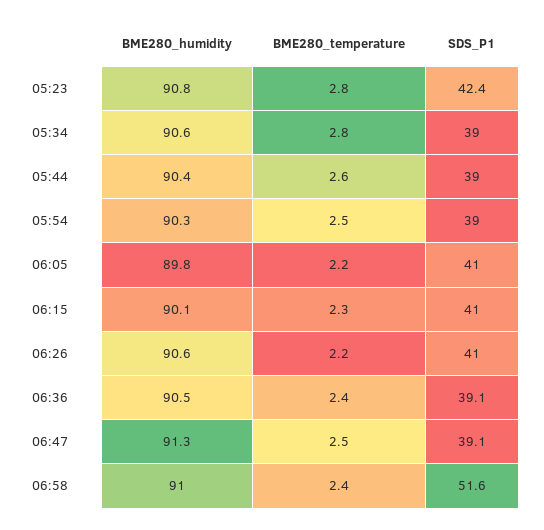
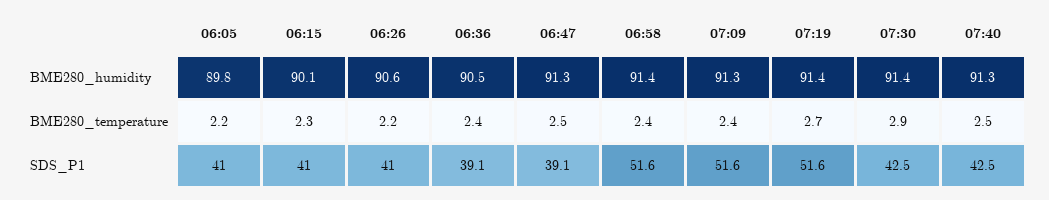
BME280_humidity, 05:23: 90.8 -> none
BME280_temperature, 05:23: 2.8 -> none
SDS_P1, 05:23: 42.4 -> none
BME280_humidity, 05:34: 90.6 -> none
BME280_temperature, 05:34: 2.8 -> none
SDS_P1, 05:34: 39 -> none
BME280_humidity, 05:44: 90.4 -> none
BME280_temperature, 05:44: 2.6 -> none
SDS_P1, 05:44: 39 -> none
BME280_humidity, 05:54: 90.3 -> none
BME280_temperature, 05:54: 2.5 -> none
SDS_P1, 05:54: 39 -> none
BME280_humidity, 06:58: 91 -> 91.4
BME280_humidity, 07:09: none -> 91.3
BME280_humidity, 07:19: none -> 91.4
BME280_humidity, 07:30: none -> 91.4
BME280_humidity, 07:40: none -> 91.3
BME280_temperature, 07:09: none -> 2.4
BME280_temperature, 07:19: none -> 2.7
BME280_temperature, 07:30: none -> 2.9
BME280_temperature, 07:40: none -> 2.5
SDS_P1, 07:09: none -> 51.6
SDS_P1, 07:19: none -> 51.6
SDS_P1, 07:30: none -> 42.5
SDS_P1, 07:40: none -> 42.5

